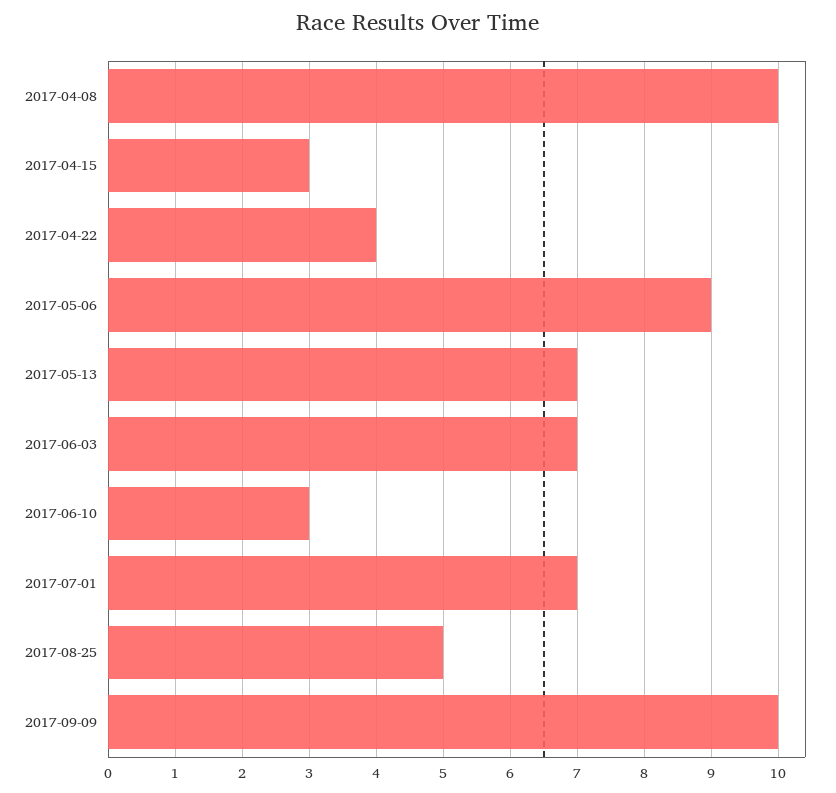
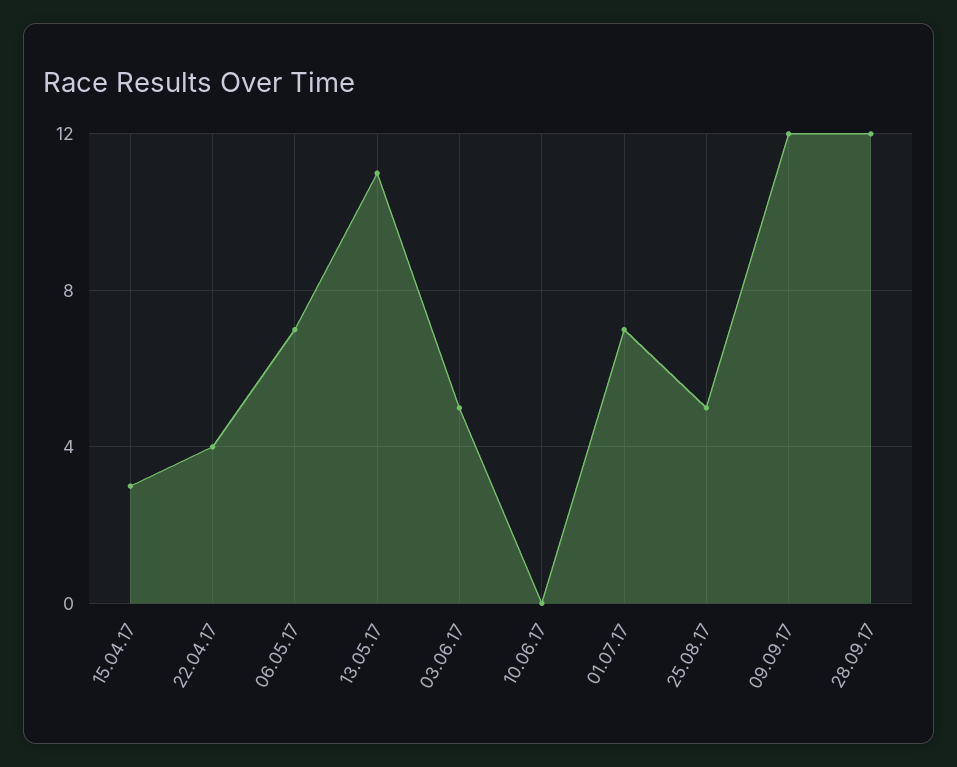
2017-04-08: 10 -> none
2017-05-06: 9 -> 7
2017-05-13: 7 -> 11
2017-06-03: 7 -> 5
2017-06-10: 3 -> 0
2017-09-09: 10 -> 12
28.09.17: none -> 12

